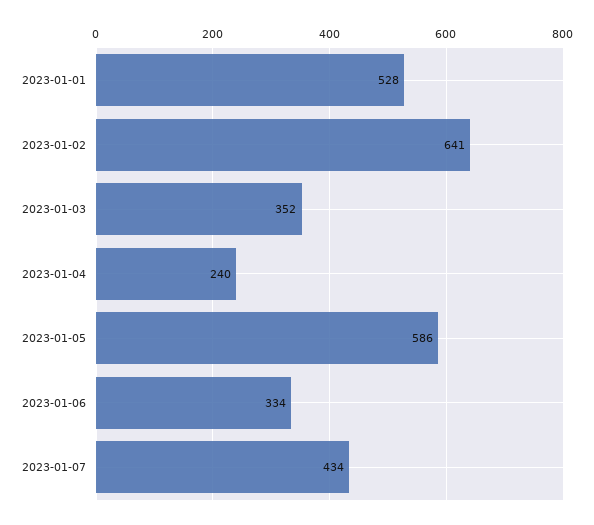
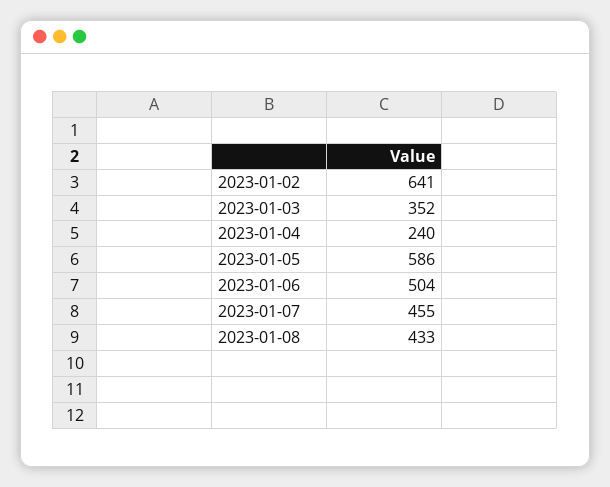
2023-01-01: 528 -> none
2023-01-06: 334 -> 504
2023-01-07: 434 -> 455
2023-01-08: none -> 433

